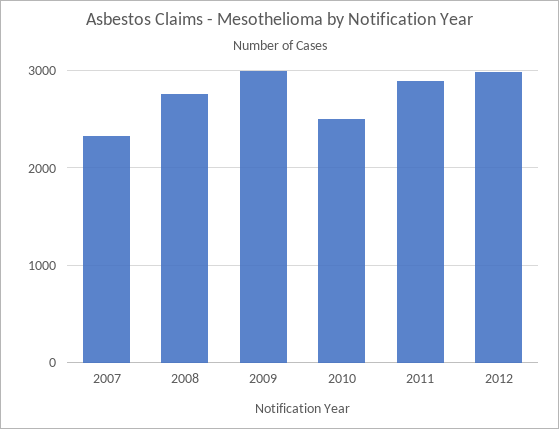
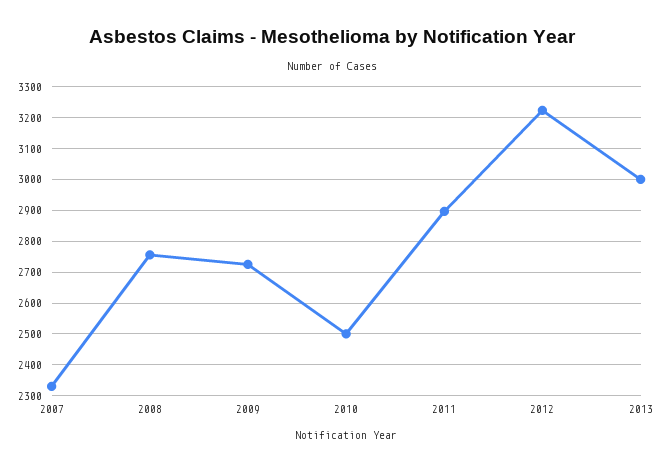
2009: 3000 -> 2720
2012: 3000 -> 3220
2013: none -> 3000

